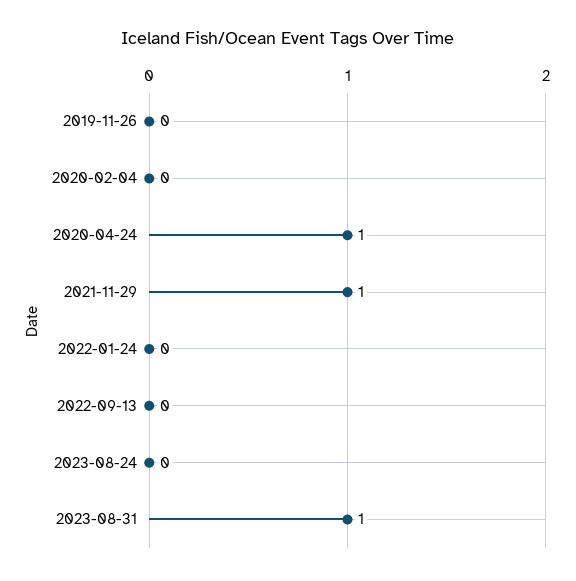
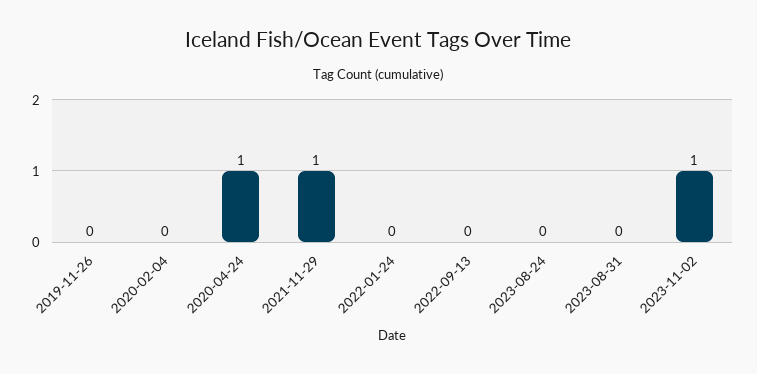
2023-08-31: 1 -> 0
2023-11-02: none -> 1

